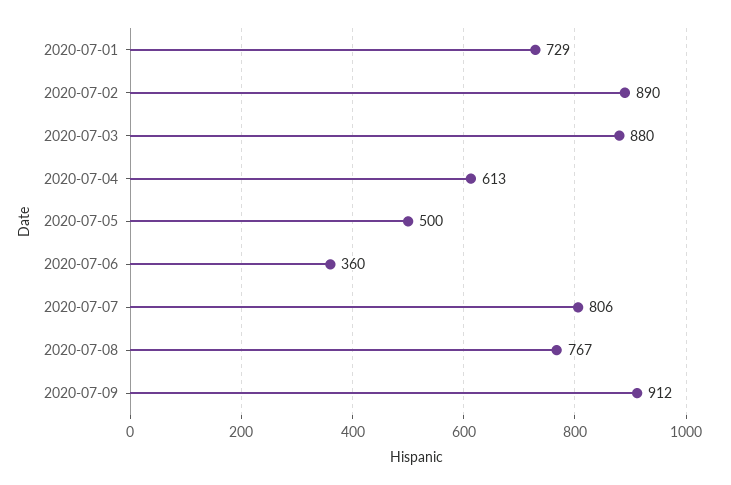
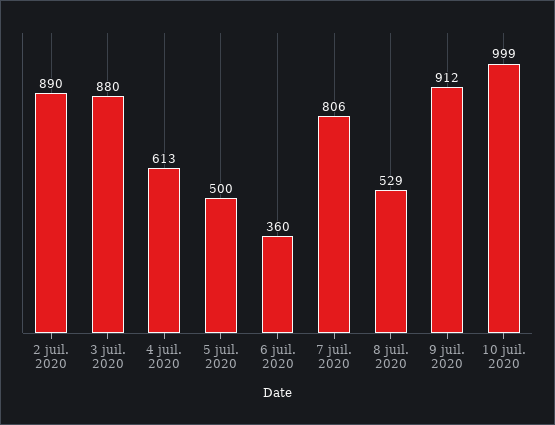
2020-07-01: 729 -> none
2020-07-08: 767 -> 529
10 juil. 2020: none -> 999

